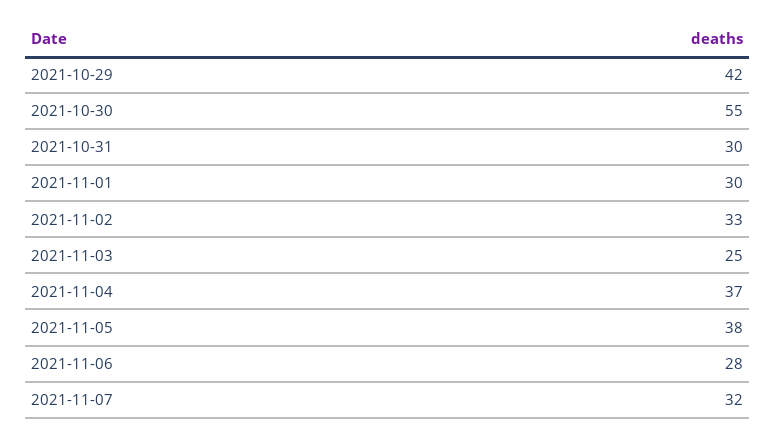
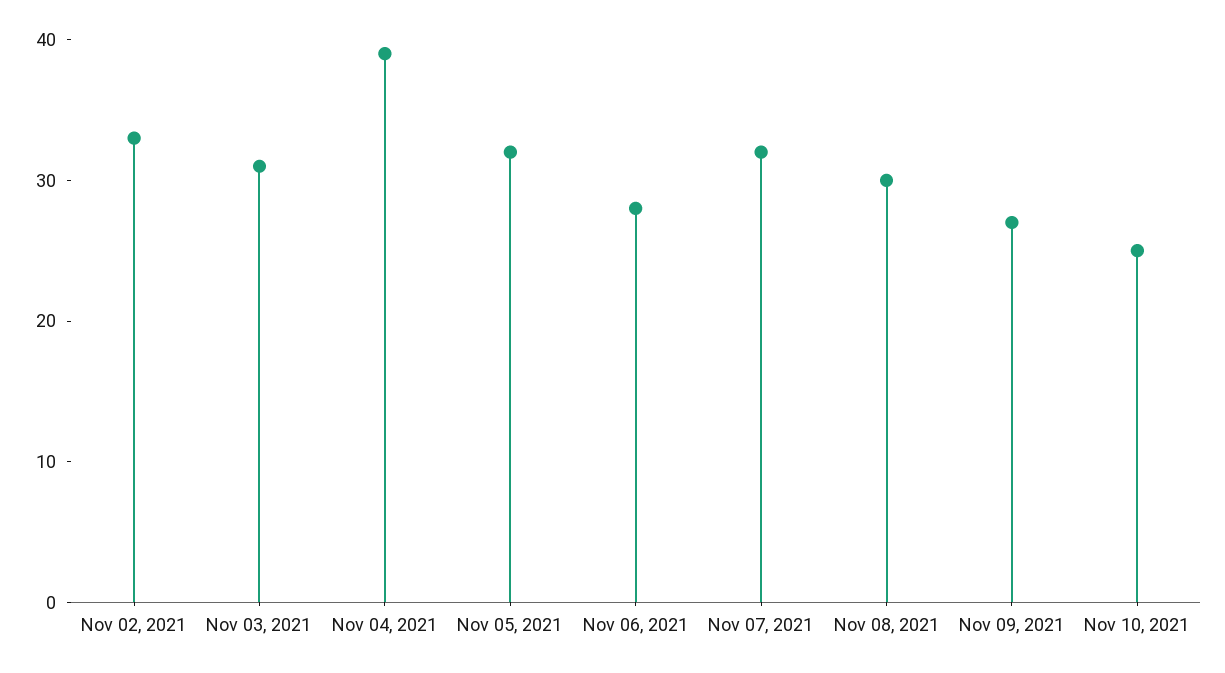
2021-10-29: 42 -> none
2021-10-30: 55 -> none
2021-10-31: 30 -> none
2021-11-01: 30 -> none
2021-11-03: 25 -> 31
2021-11-04: 37 -> 39
2021-11-05: 38 -> 32
Nov 08, 2021: none -> 30
Nov 09, 2021: none -> 27
Nov 10, 2021: none -> 25

